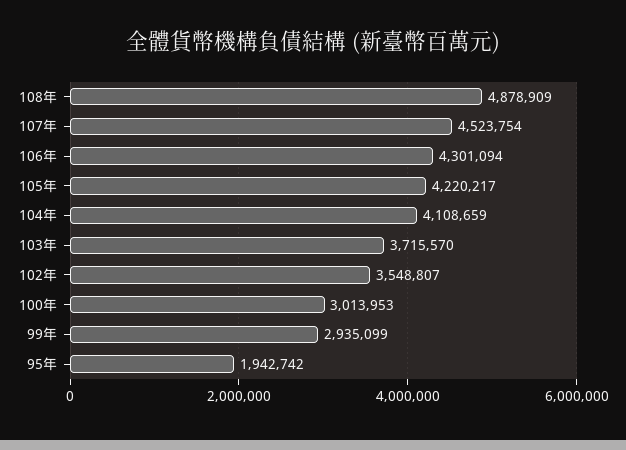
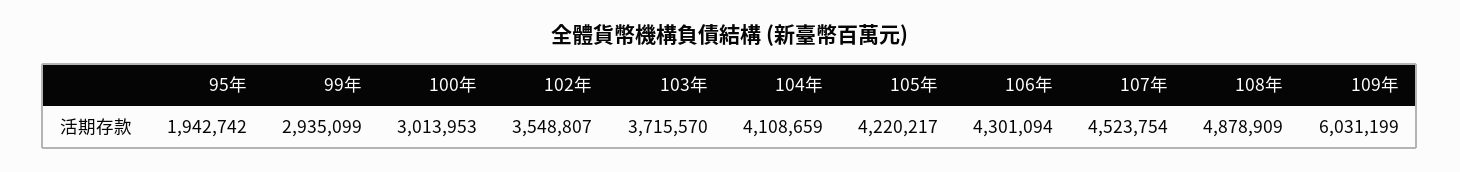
109年: none -> 6031199

